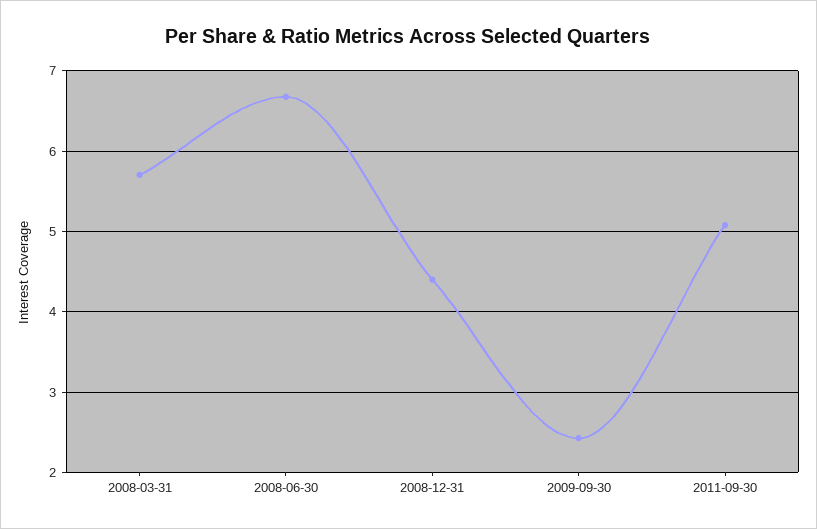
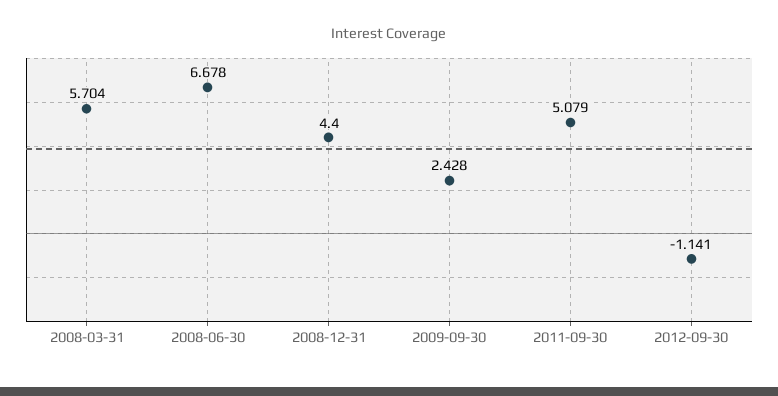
2012-09-30: none -> -1.141

